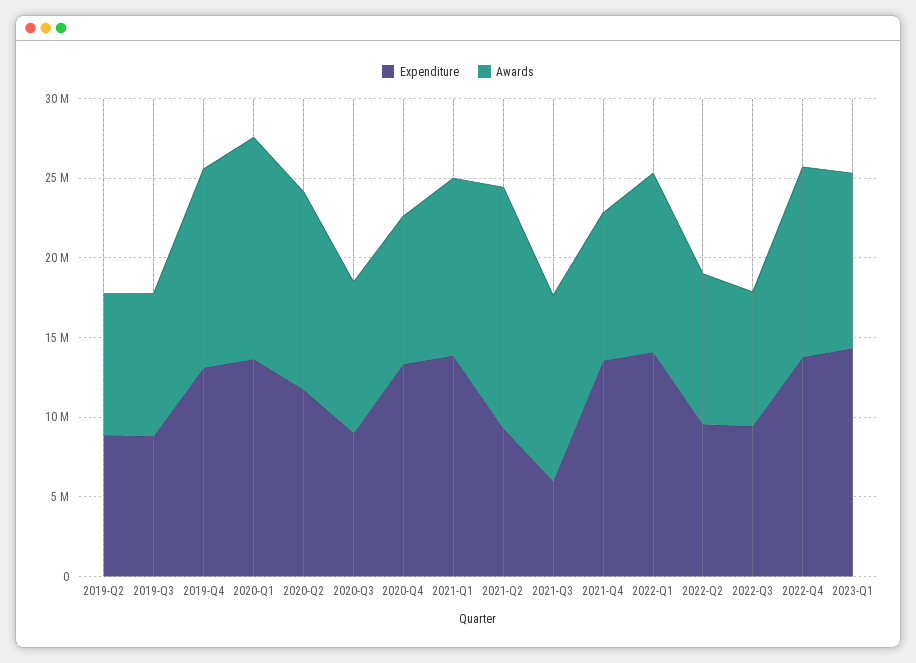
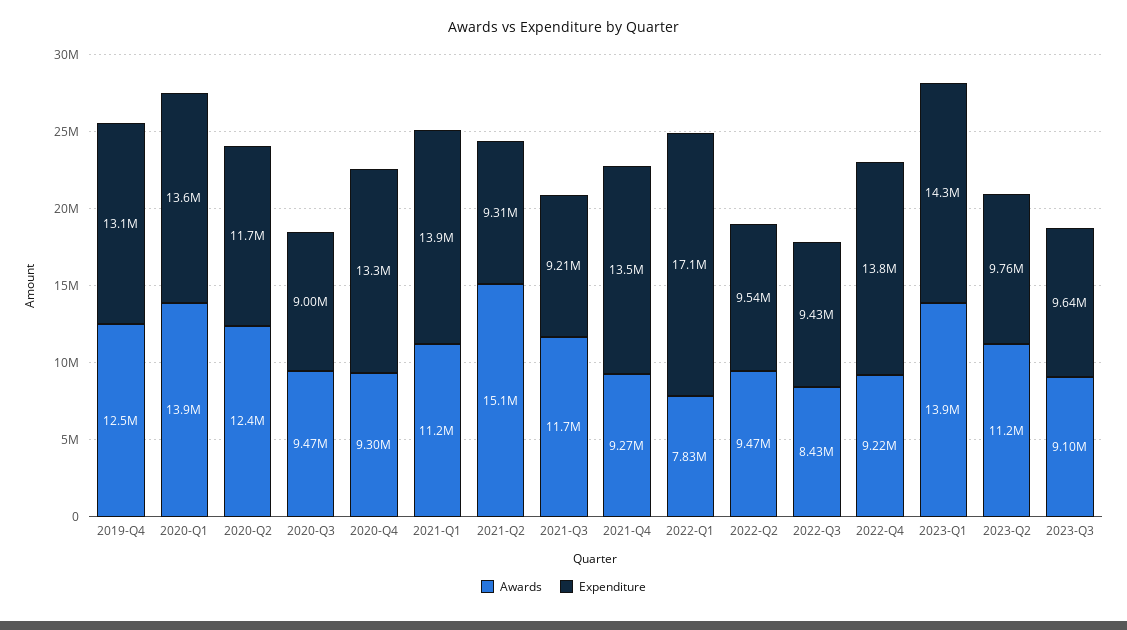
Expenditure, 2019-Q2: 9000000 -> none
Awards, 2019-Q2: 9000000 -> none
Expenditure, 2019-Q3: 9000000 -> none
Awards, 2019-Q3: 9000000 -> none
Expenditure, 2021-Q3: 6000000 -> 9210000
Expenditure, 2022-Q1: 14000000 -> 17100000
Awards, 2022-Q1: 11000000 -> 7830000
Awards, 2022-Q4: 12000000 -> 9220000
Awards, 2023-Q1: 11000000 -> 13900000
Awards, 2023-Q2: none -> 11200000
Expenditure, 2023-Q2: none -> 9760000
Awards, 2023-Q3: none -> 9100000
Expenditure, 2023-Q3: none -> 9640000

